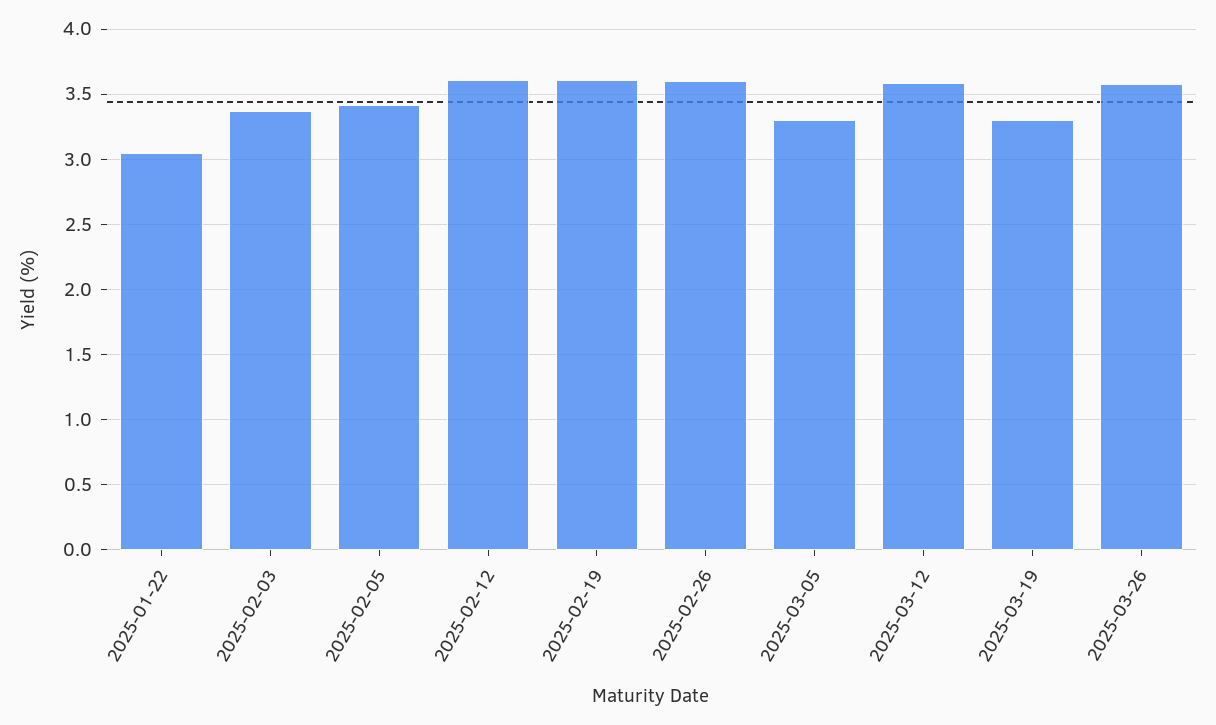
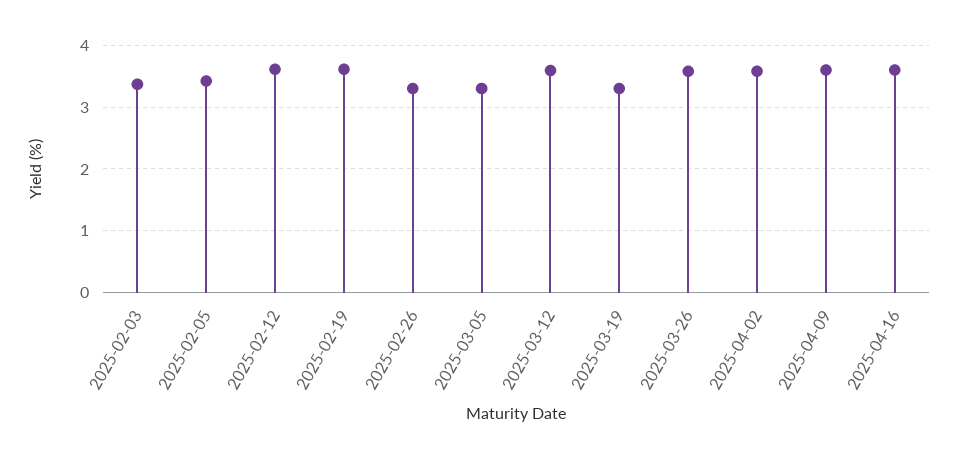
2025-01-22: 3.05 -> none
2025-02-26: 3.6 -> 3.3
2025-04-02: none -> 3.6
2025-04-09: none -> 3.6
2025-04-16: none -> 3.6

